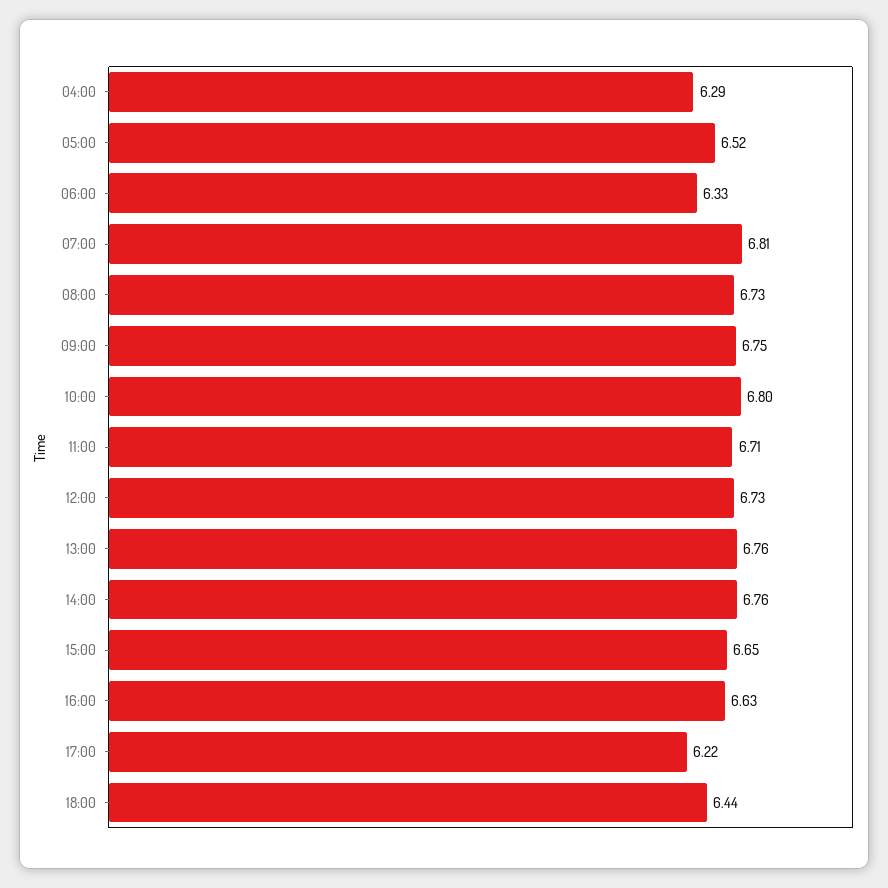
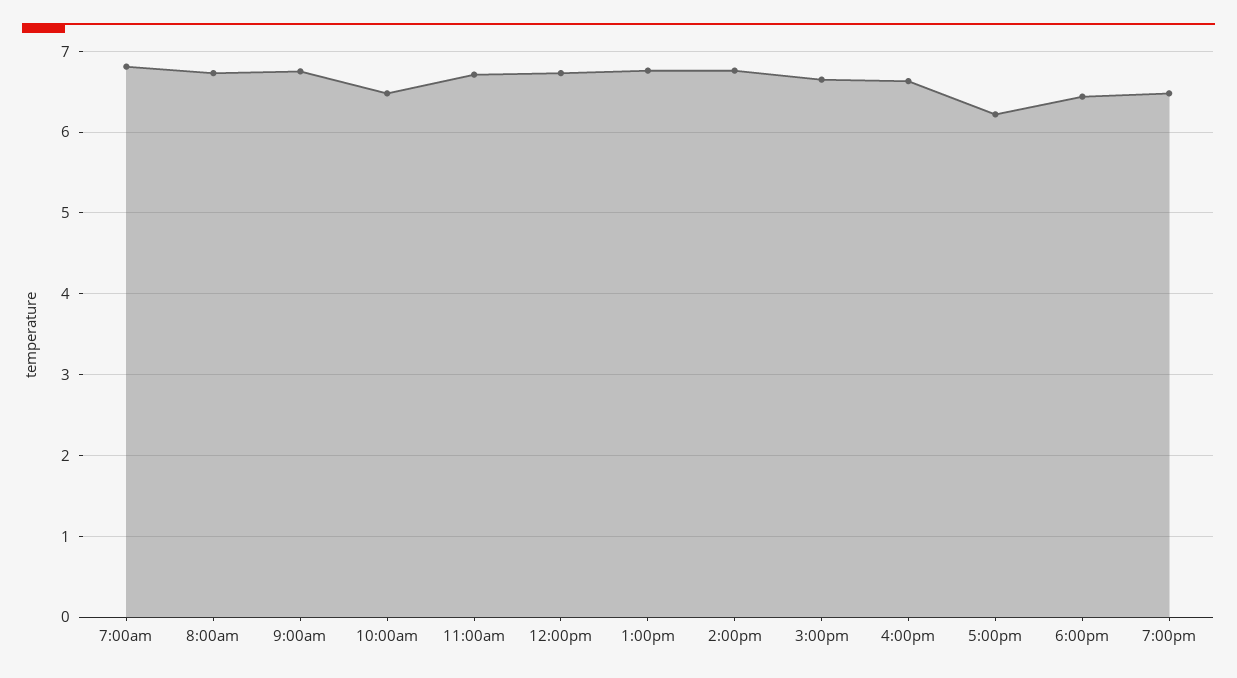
04:00: 6.29 -> none
05:00: 6.52 -> none
06:00: 6.33 -> none
10:00: 6.8 -> 6.5
7:00pm: none -> 6.5

